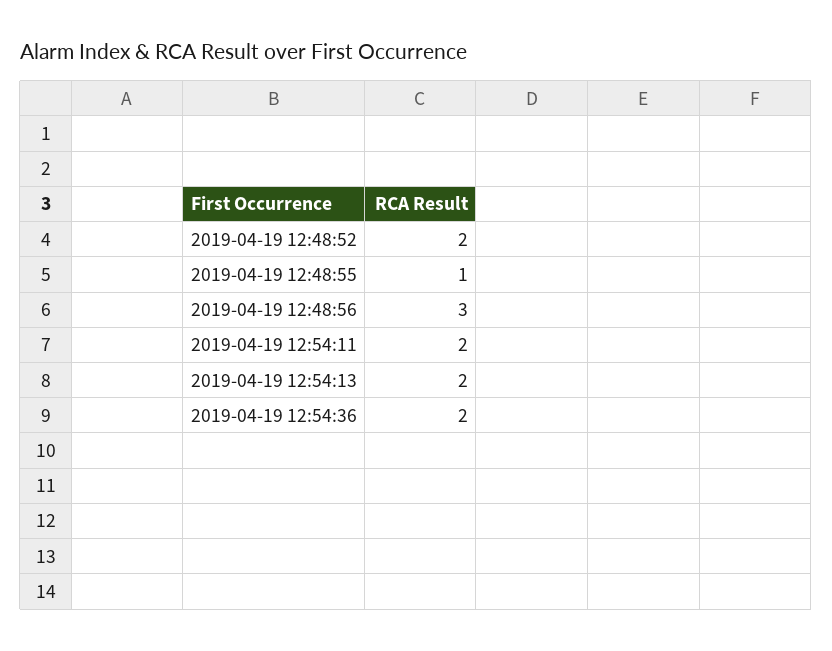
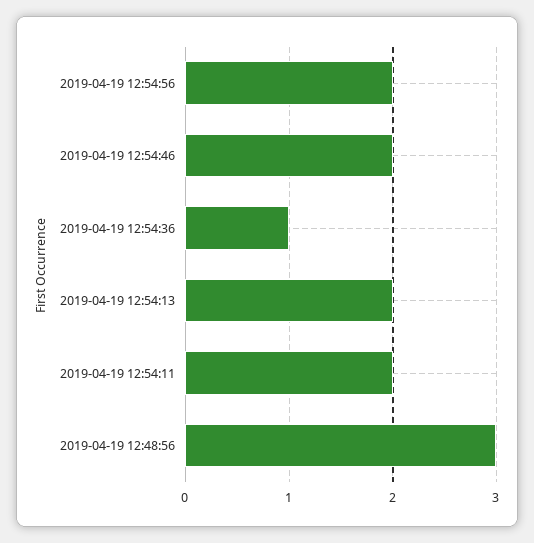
2019-04-19 12:48:52: 2 -> none
2019-04-19 12:48:55: 1 -> none
2019-04-19 12:54:36: 2 -> 1
2019-04-19 12:54:56: none -> 2
2019-04-19 12:54:46: none -> 2

